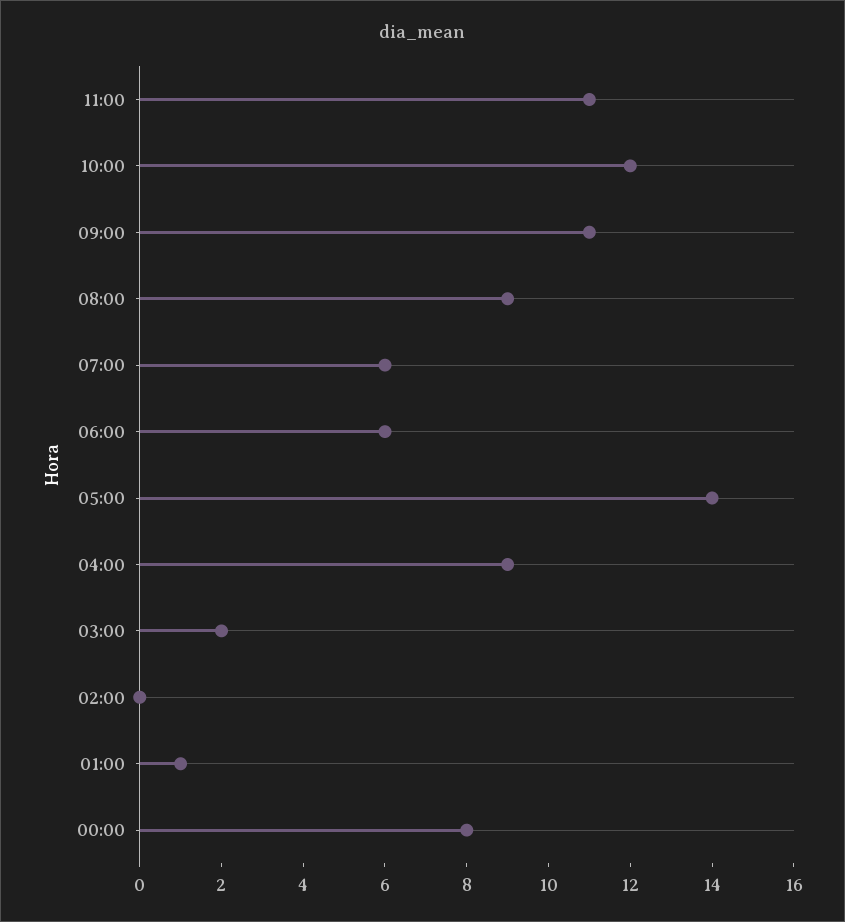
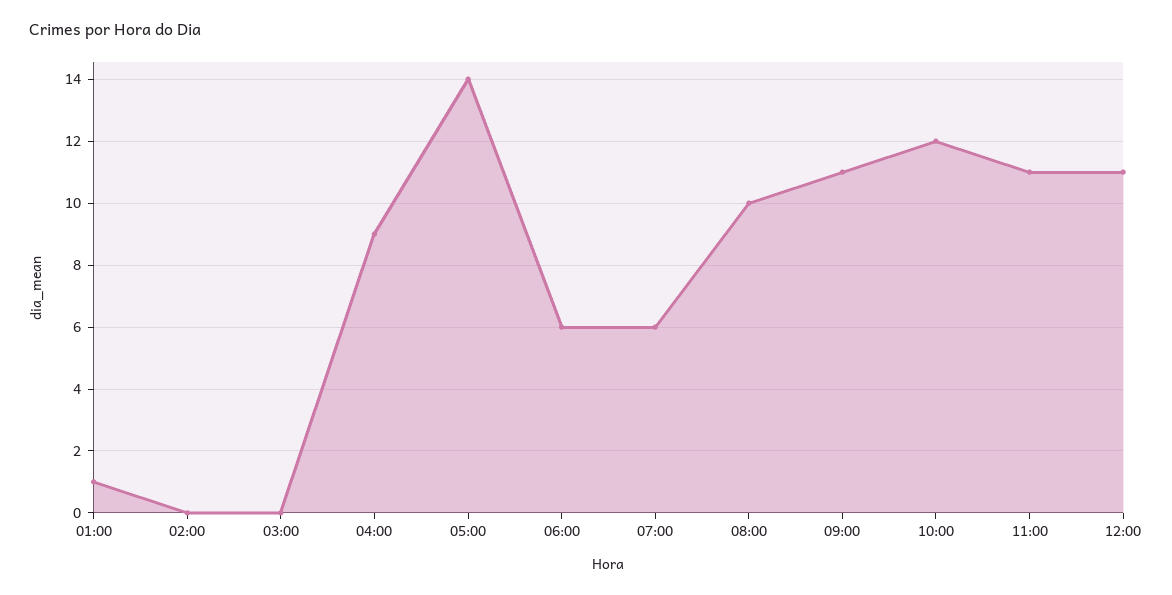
08:00: 9 -> 10
03:00: 2 -> 0
00:00: 8 -> none
12:00: none -> 11

